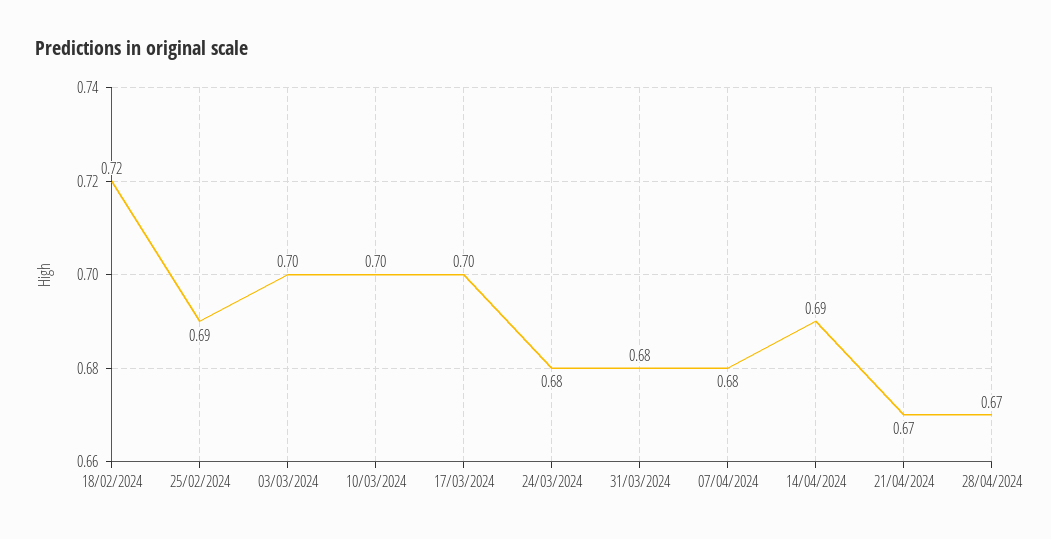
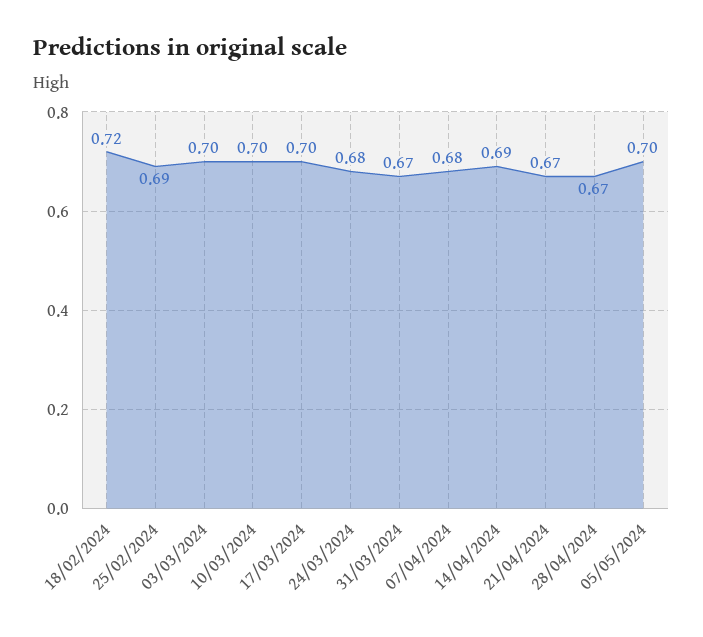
31/03/2024: 0.68 -> 0.67
05/05/2024: none -> 0.7

